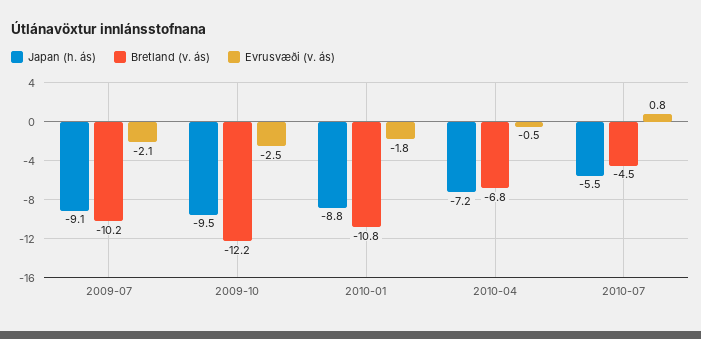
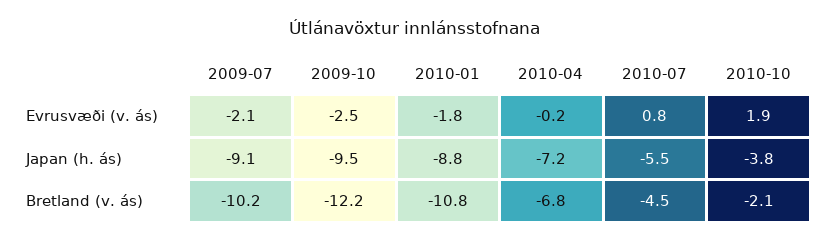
Evrusvæði (v. ás), 2010-04: -0.5 -> -0.2
Evrusvæði (v. ás), 2010-10: none -> 1.9
Japan (h. ás), 2010-10: none -> -3.8
Bretland (v. ás), 2010-10: none -> -2.1

